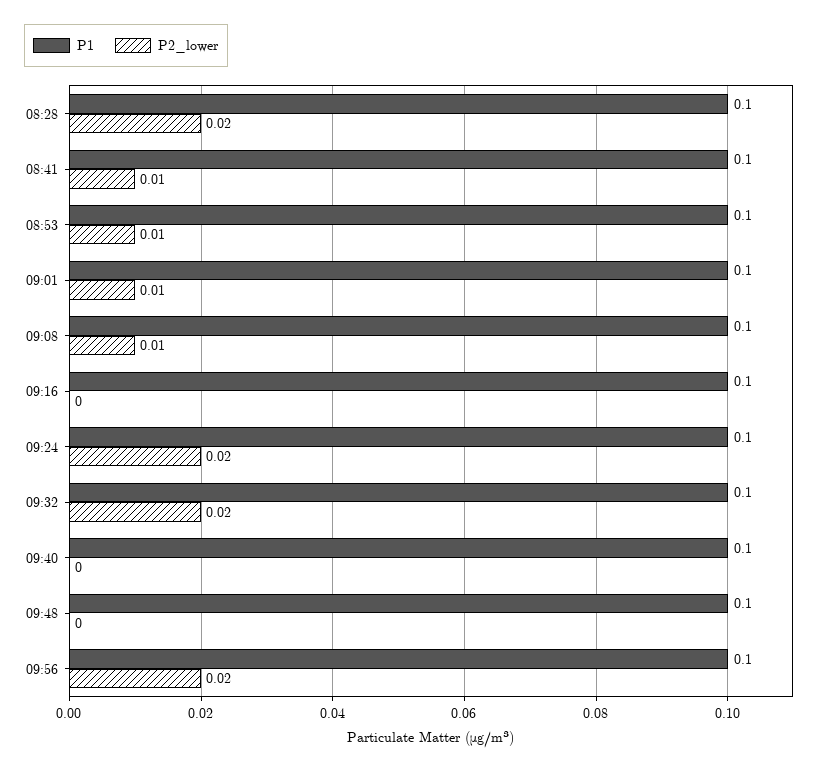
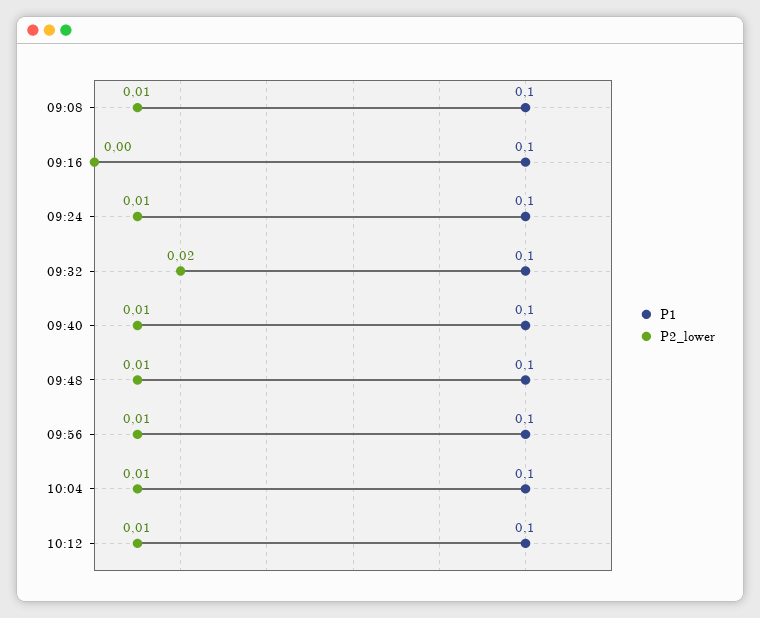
P1, 08:28: 0.1 -> none
P2_lower, 08:28: 0.02 -> none
P1, 08:41: 0.1 -> none
P2_lower, 08:41: 0.01 -> none
P1, 08:53: 0.1 -> none
P2_lower, 08:53: 0.01 -> none
P1, 09:01: 0.1 -> none
P2_lower, 09:01: 0.01 -> none
P2_lower, 09:24: 0.02 -> 0.01
P2_lower, 09:40: 0 -> 0.01
P2_lower, 09:48: 0 -> 0.01
P2_lower, 09:56: 0.02 -> 0.01
P1, 10:04: none -> 0.1
P2_lower, 10:04: none -> 0.01
P1, 10:12: none -> 0.1
P2_lower, 10:12: none -> 0.01

